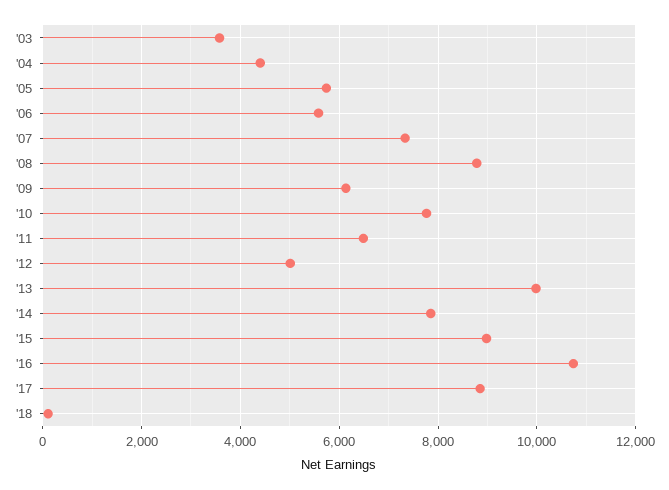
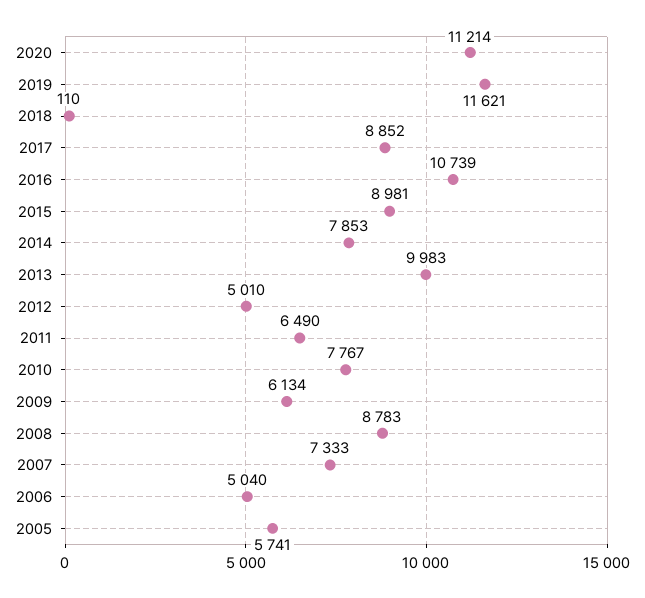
'03: 3600 -> none
'04: 4400 -> none
'06: 5600 -> 5040
2020: none -> 11214
2019: none -> 11621

